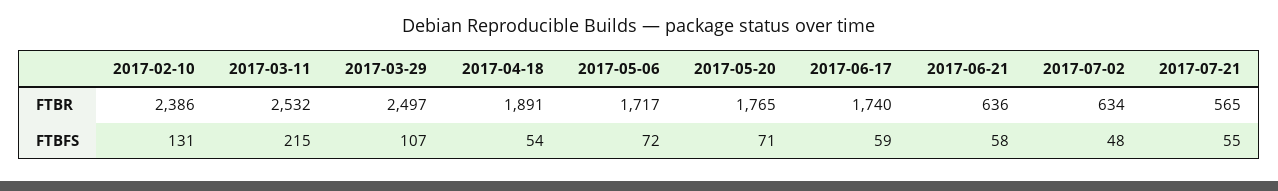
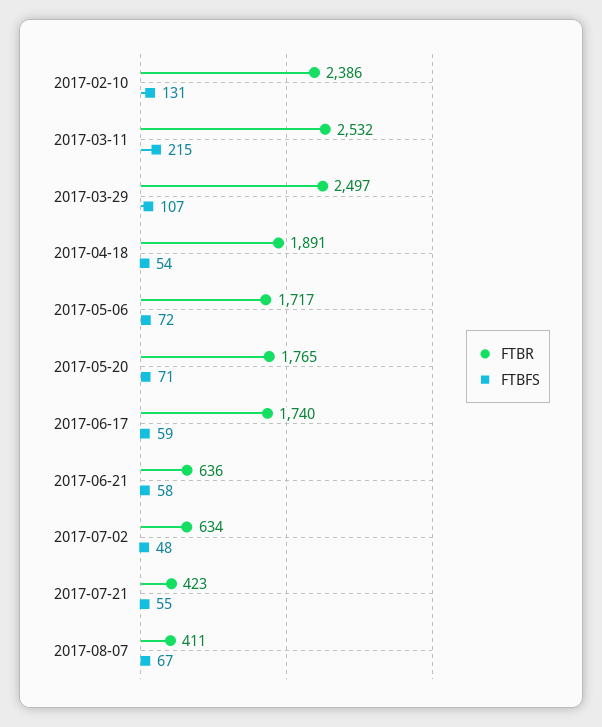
FTBR, 2017-07-21: 565 -> 423
FTBR, 2017-08-07: none -> 411
FTBFS, 2017-08-07: none -> 67

